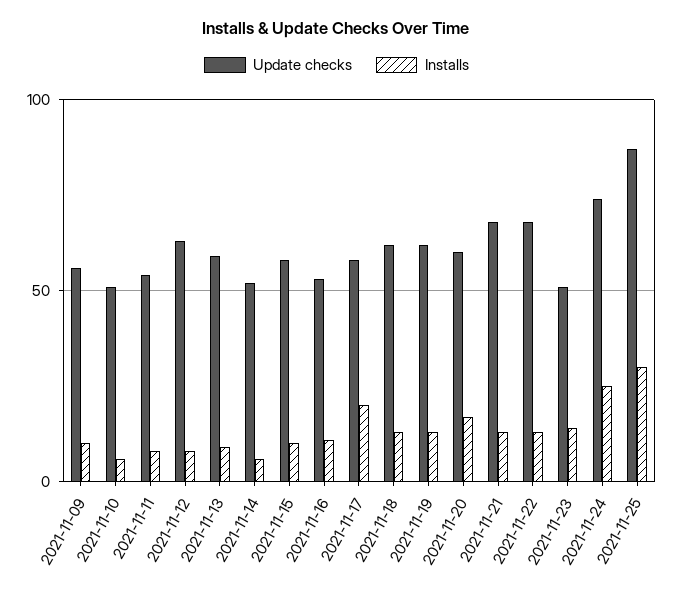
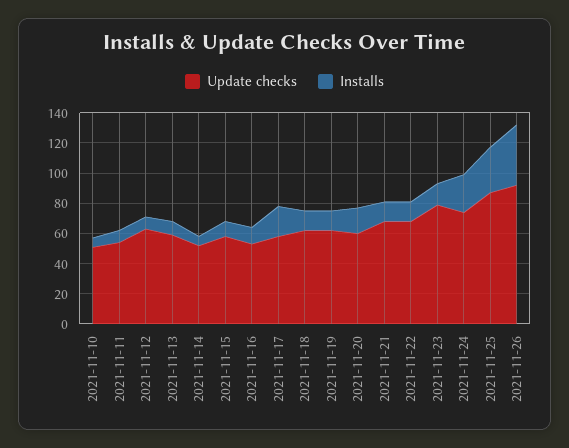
Update checks, 2021-11-09: 55 -> none
Installs, 2021-11-09: 10 -> none
Update checks, 2021-11-23: 50 -> 80
Update checks, 2021-11-26: none -> 90
Installs, 2021-11-26: none -> 40

